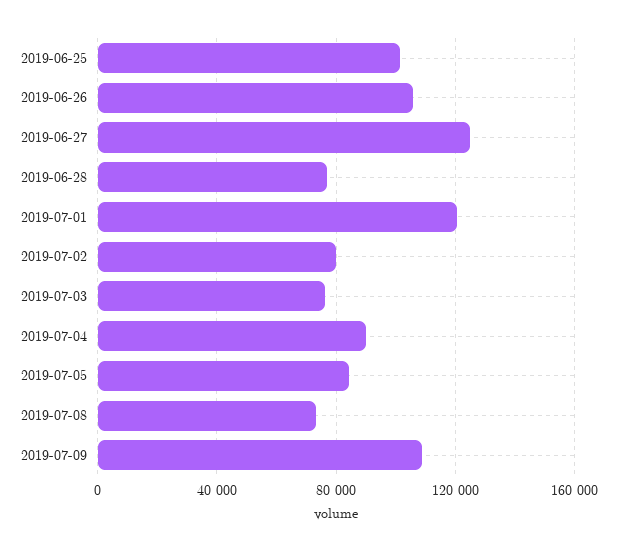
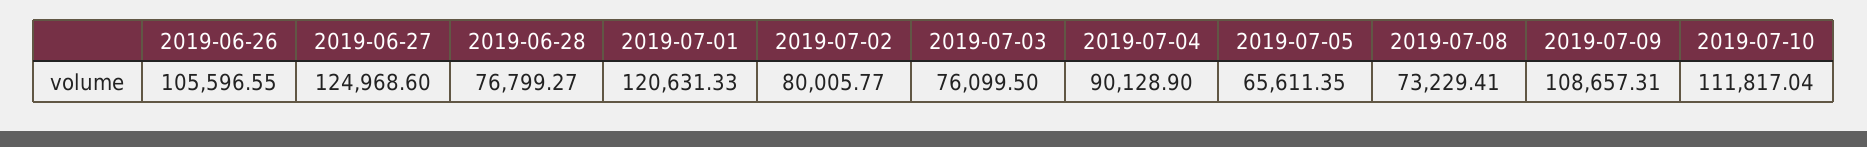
2019-06-25: 100000 -> none
2019-07-05: 85000 -> 65611.35
2019-07-10: none -> 111817.04

